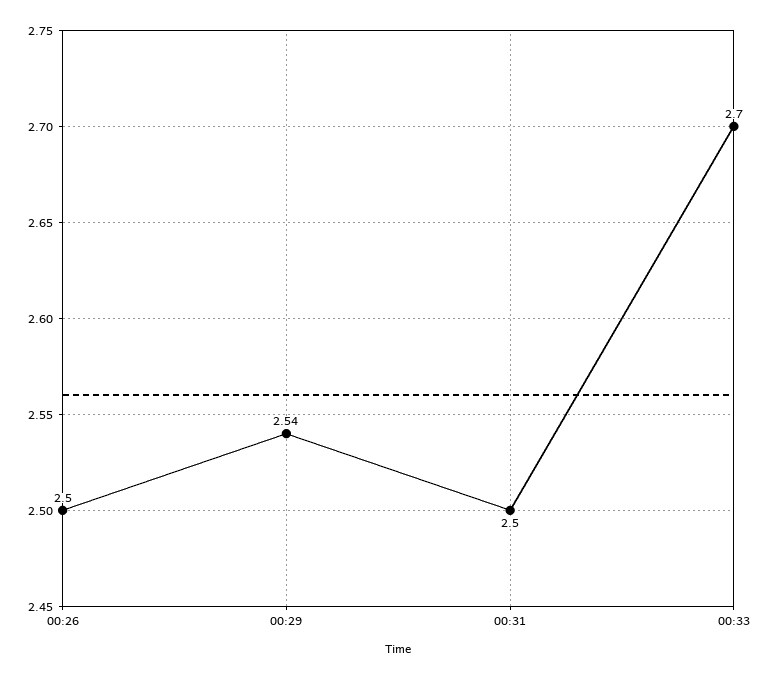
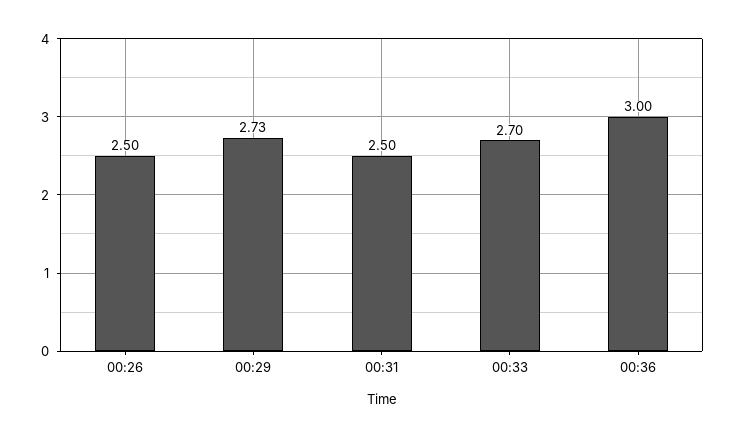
00:29: 2.54 -> 2.73
00:36: none -> 3

